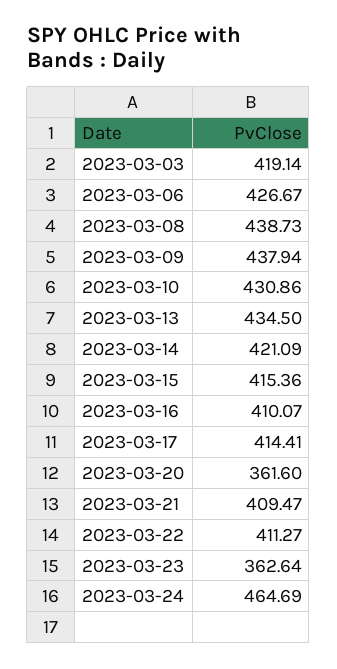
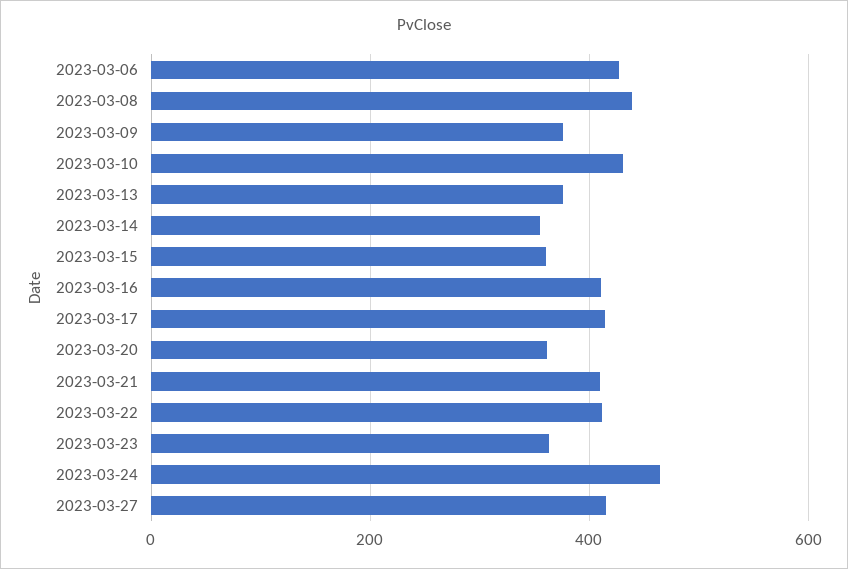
2023-03-03: 419.14 -> none
2023-03-09: 437.94 -> 380
2023-03-13: 434.5 -> 380
2023-03-14: 421.09 -> 360
2023-03-15: 415.36 -> 360
2023-03-27: none -> 420

